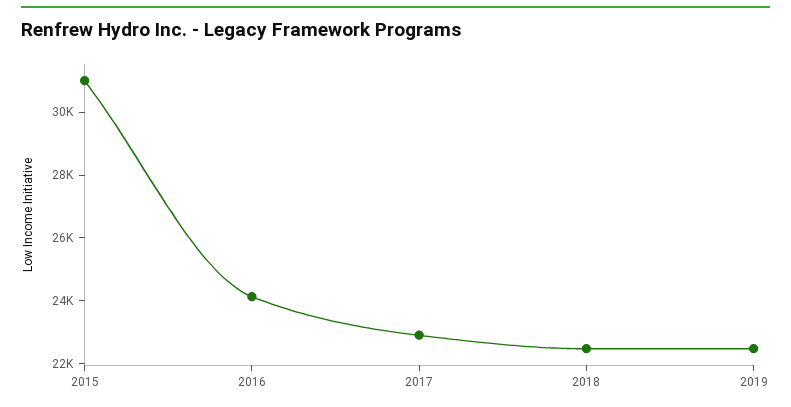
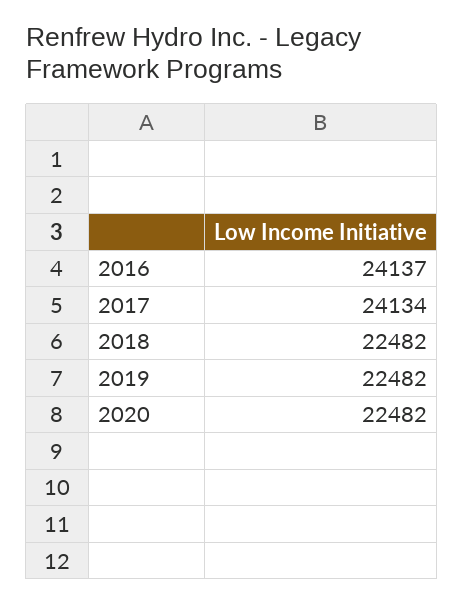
2015: 31000 -> none
2017: 23000 -> 24134
2020: none -> 22482

